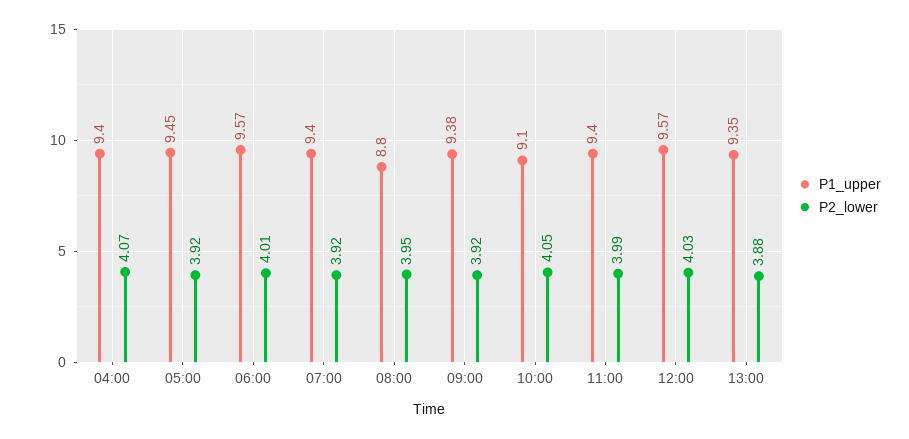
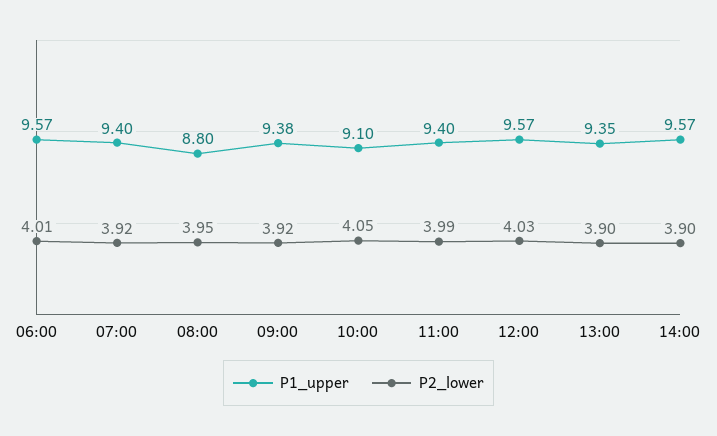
P1_upper, 04:00: 9.4 -> none
P2_lower, 04:00: 4.07 -> none
P1_upper, 05:00: 9.45 -> none
P2_lower, 05:00: 3.92 -> none
P2_lower, 13:00: 3.88 -> 3.9
P1_upper, 14:00: none -> 9.57
P2_lower, 14:00: none -> 3.9

